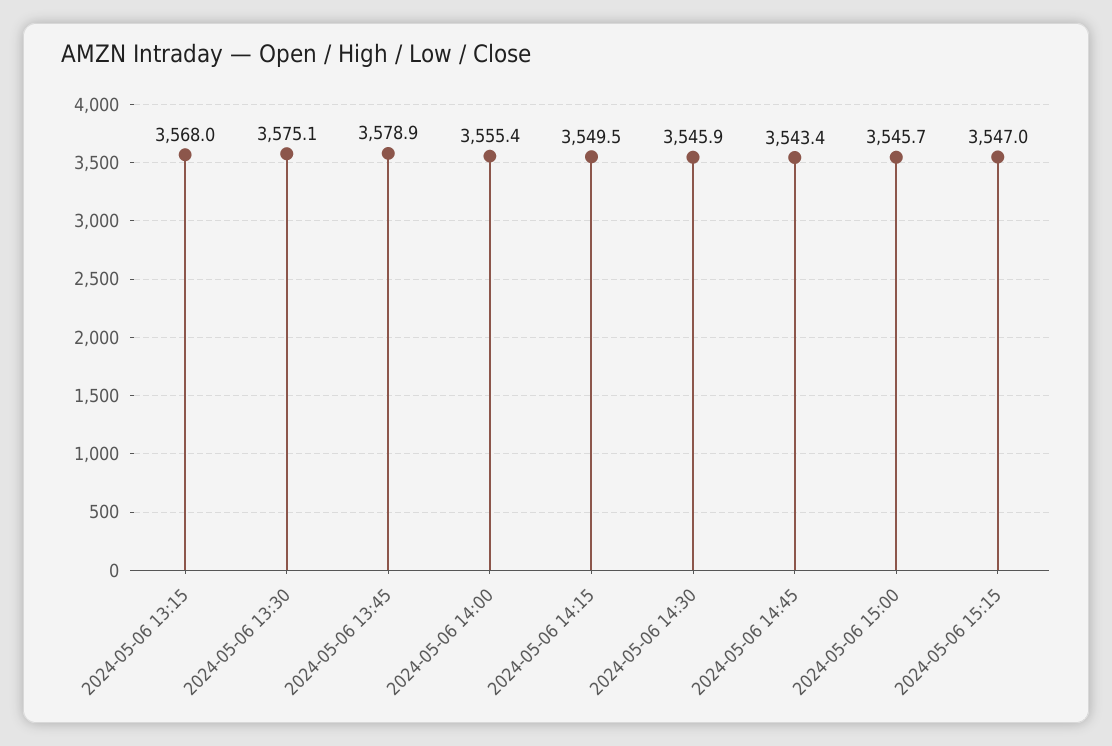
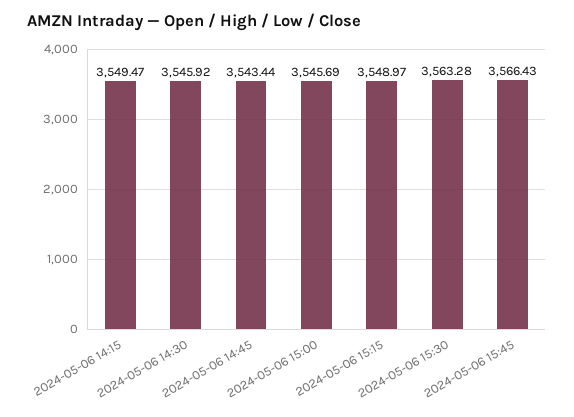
2024-05-06 13:15: 3568 -> none
2024-05-06 13:30: 3575.1 -> none
2024-05-06 13:45: 3578.9 -> none
2024-05-06 14:00: 3555.4 -> none
2024-05-06 15:15: 3547 -> 3548.97
2024-05-06 15:30: none -> 3563.28
2024-05-06 15:45: none -> 3566.43

